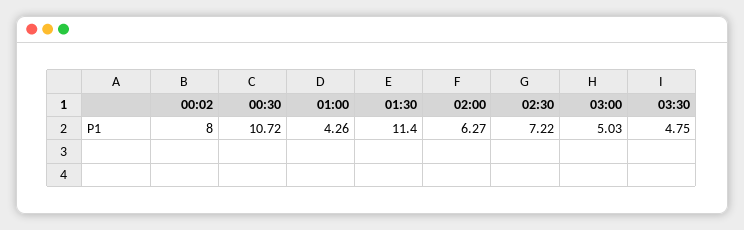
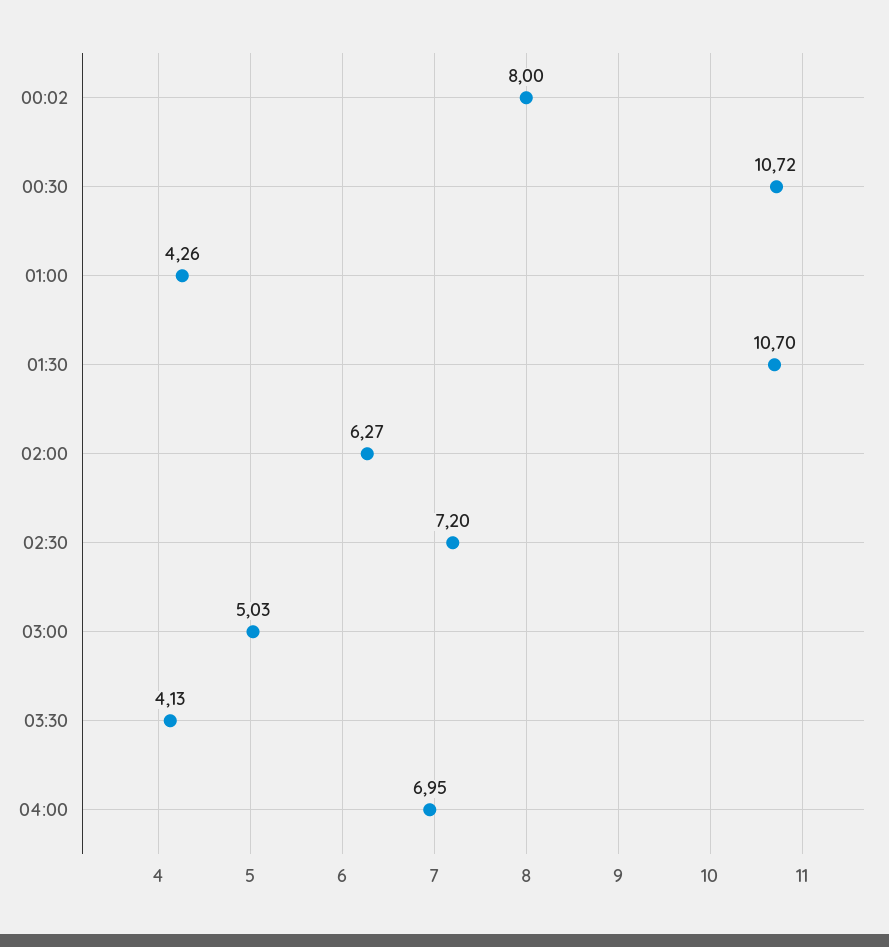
01:30: 11.4 -> 10.7
02:30: 7.22 -> 7.2
03:30: 4.75 -> 4.13
04:00: none -> 6.95

